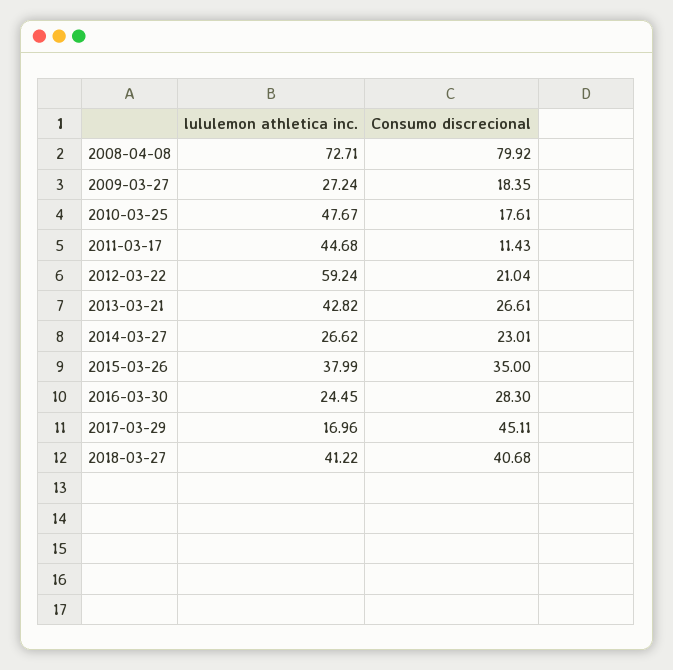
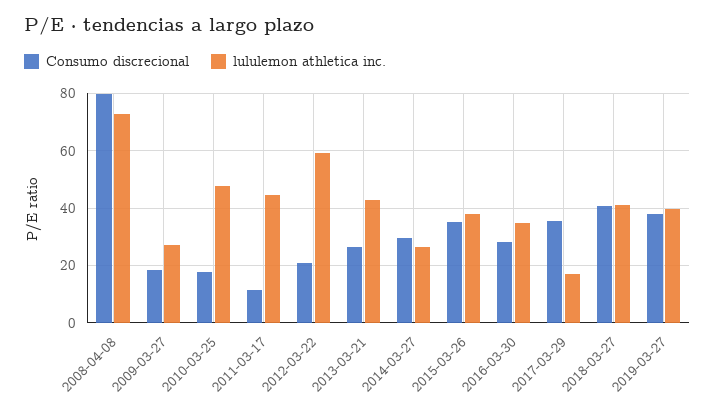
Consumo discrecional, 2014-03-27: 23.01 -> 30
lululemon athletica inc., 2016-03-30: 24.45 -> 35
Consumo discrecional, 2017-03-29: 45.11 -> 35
Consumo discrecional, 2019-03-27: none -> 37.5
lululemon athletica inc., 2019-03-27: none -> 40

